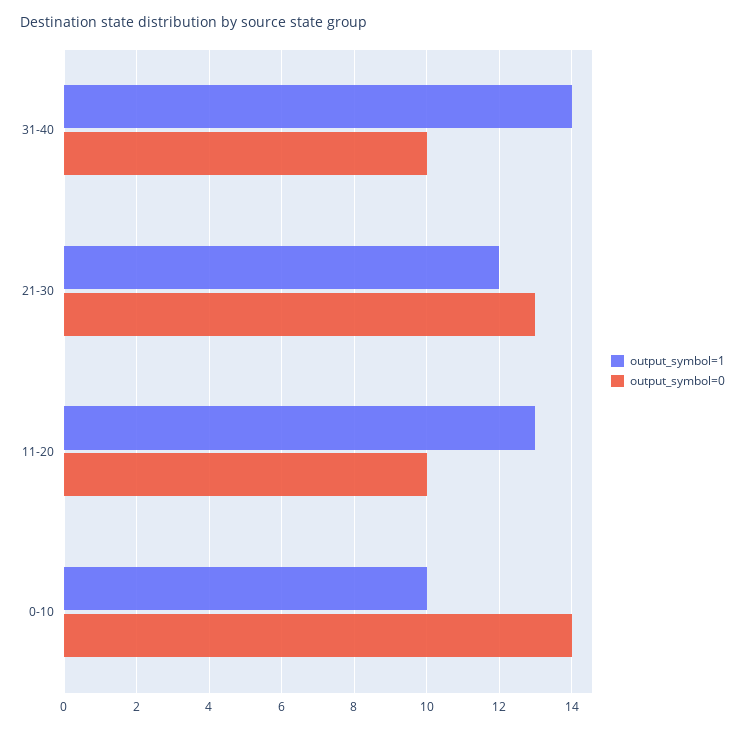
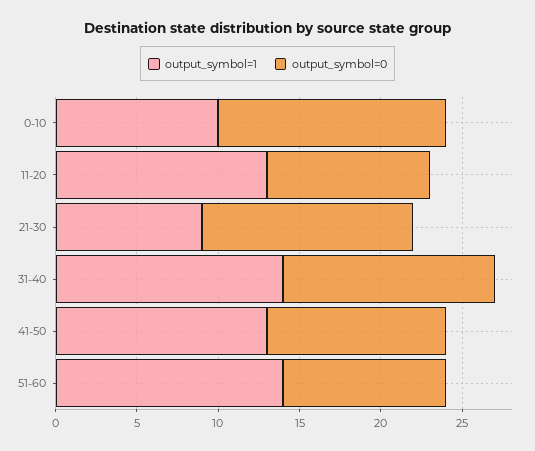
output_symbol=0, 31-40: 10 -> 13
output_symbol=1, 21-30: 12 -> 9
output_symbol=1, 41-50: none -> 13
output_symbol=0, 41-50: none -> 11
output_symbol=1, 51-60: none -> 14
output_symbol=0, 51-60: none -> 10

